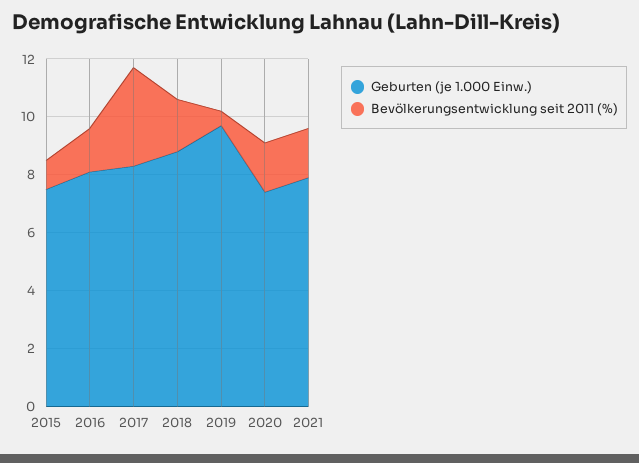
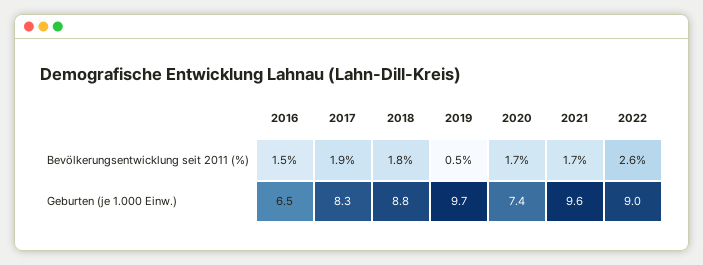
Geburten (je 1.000 Einw.), 2015: 7.5 -> none
Bevölkerungsentwicklung seit 2011 (%), 2015: 1 -> none
Geburten (je 1.000 Einw.), 2016: 8 -> 6.5
Bevölkerungsentwicklung seit 2011 (%), 2017: 3.5 -> 1.9
Geburten (je 1.000 Einw.), 2021: 8 -> 9.6
Bevölkerungsentwicklung seit 2011 (%), 2022: none -> 2.6
Geburten (je 1.000 Einw.), 2022: none -> 9

